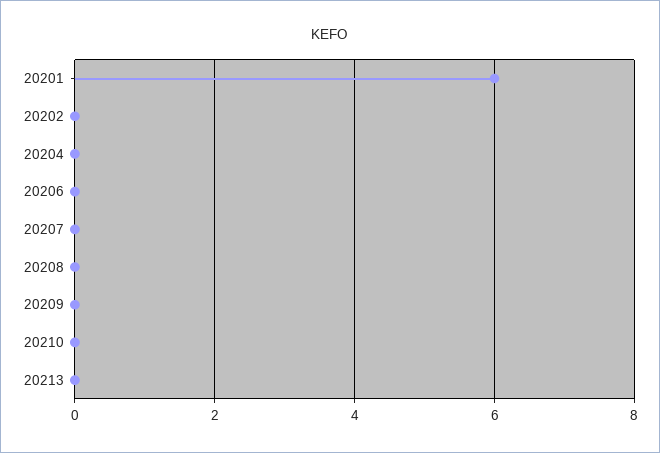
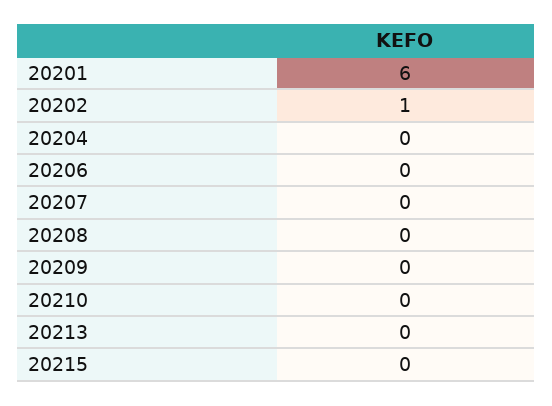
20202: 0 -> 1
20215: none -> 0

